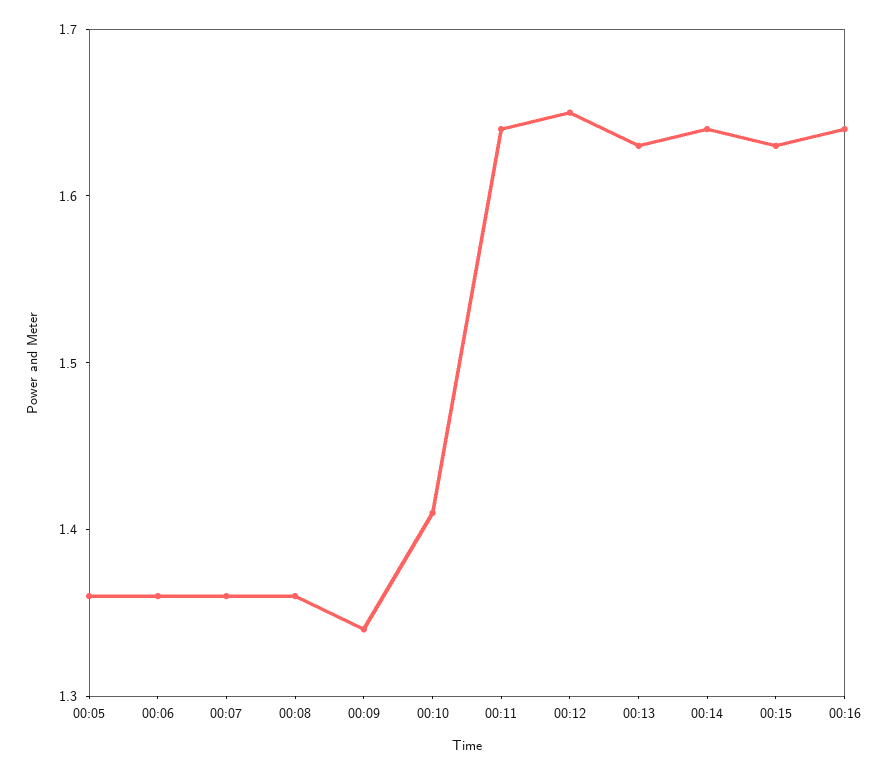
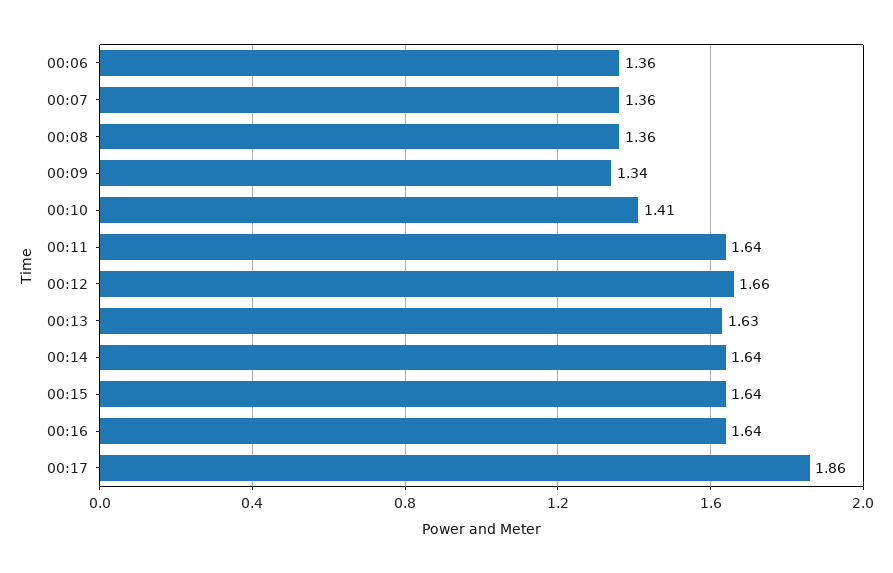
00:05: 1.36 -> none
00:12: 1.65 -> 1.66
00:15: 1.63 -> 1.64
00:17: none -> 1.86

